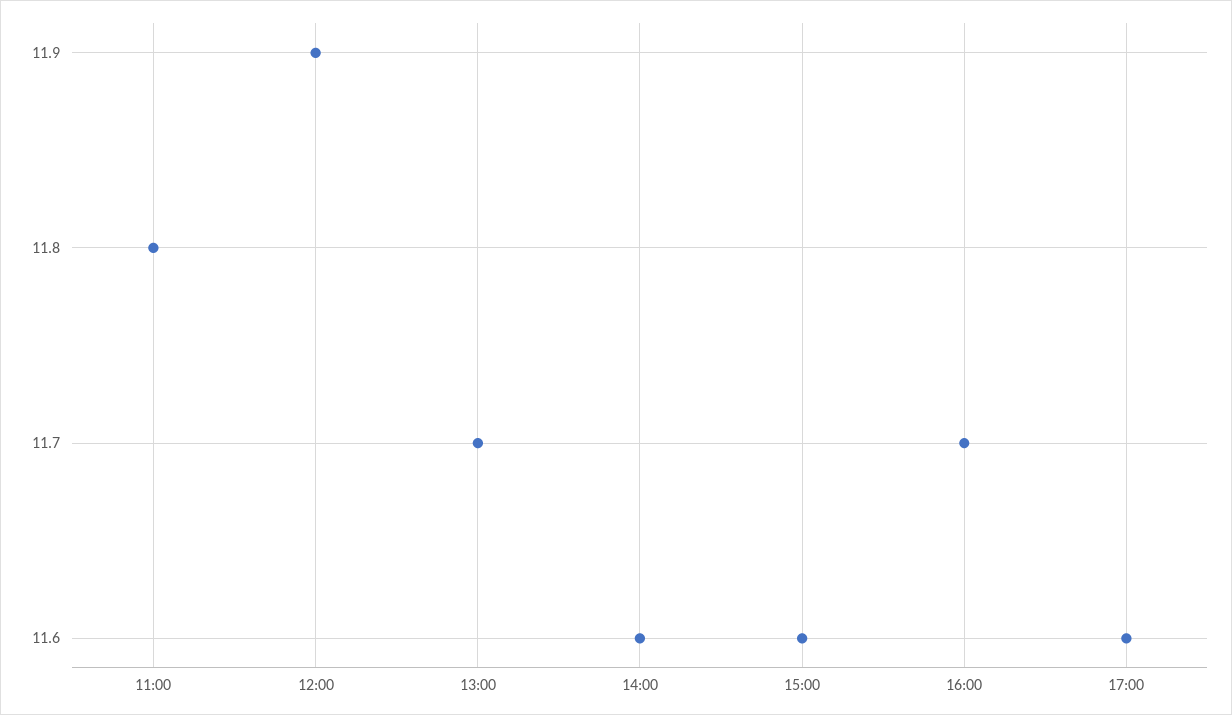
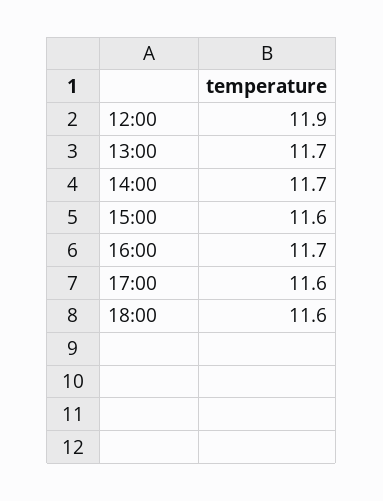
11:00: 11.8 -> none
14:00: 11.6 -> 11.7
18:00: none -> 11.6

